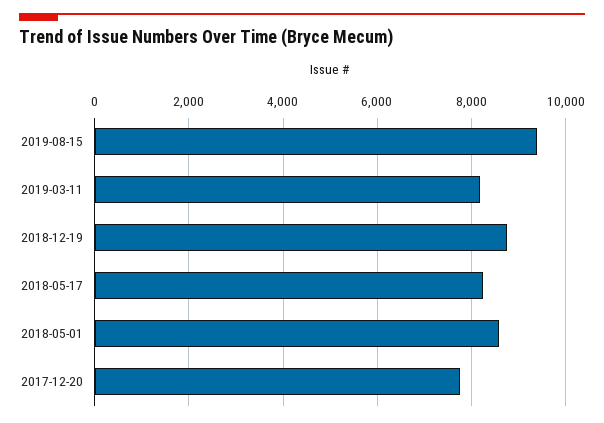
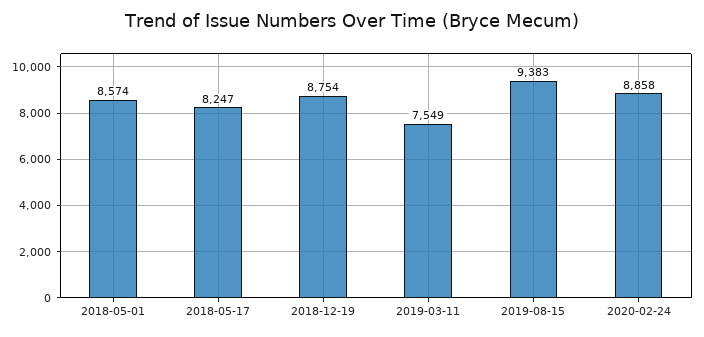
2019-03-11: 8200 -> 7549
2017-12-20: 7800 -> none
2020-02-24: none -> 8858

